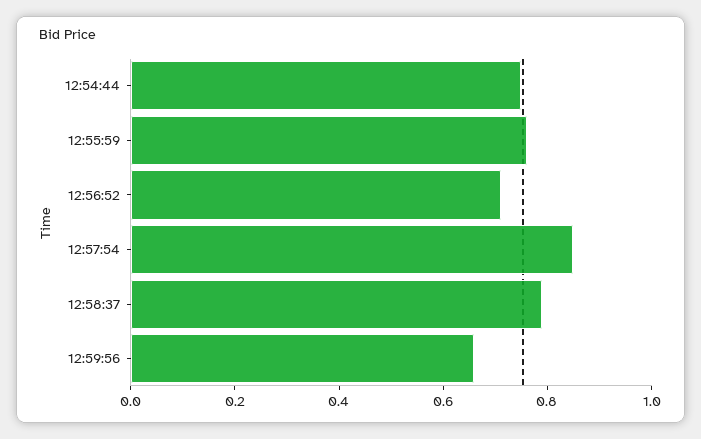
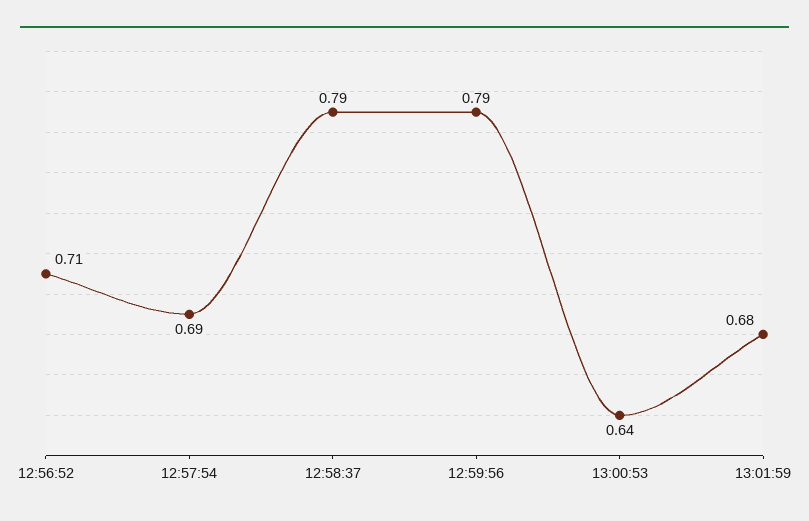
12:54:44: 0.75 -> none
12:55:59: 0.75 -> none
12:57:54: 0.85 -> 0.69
12:59:56: 0.65 -> 0.79
13:00:53: none -> 0.64
13:01:59: none -> 0.68

